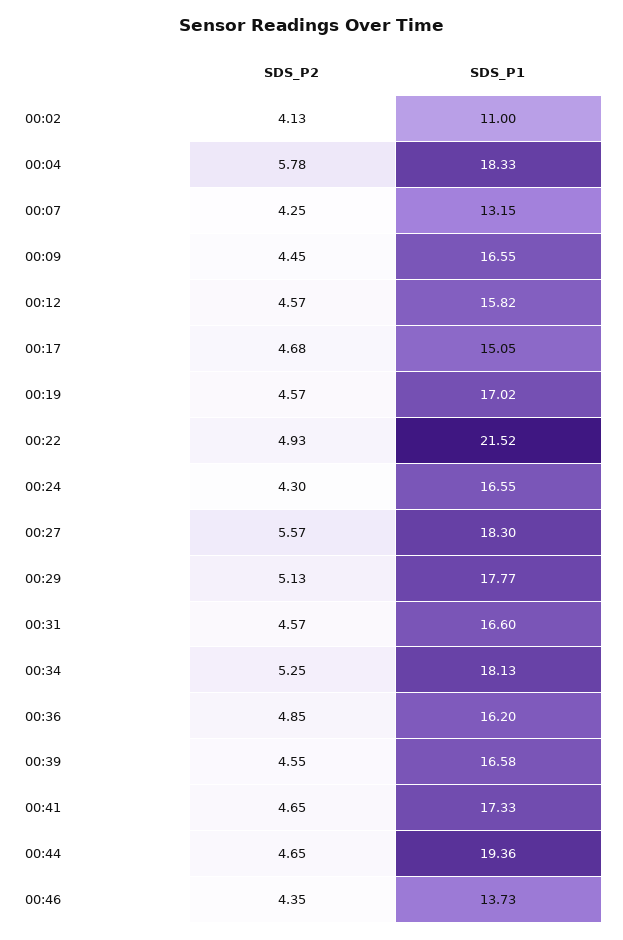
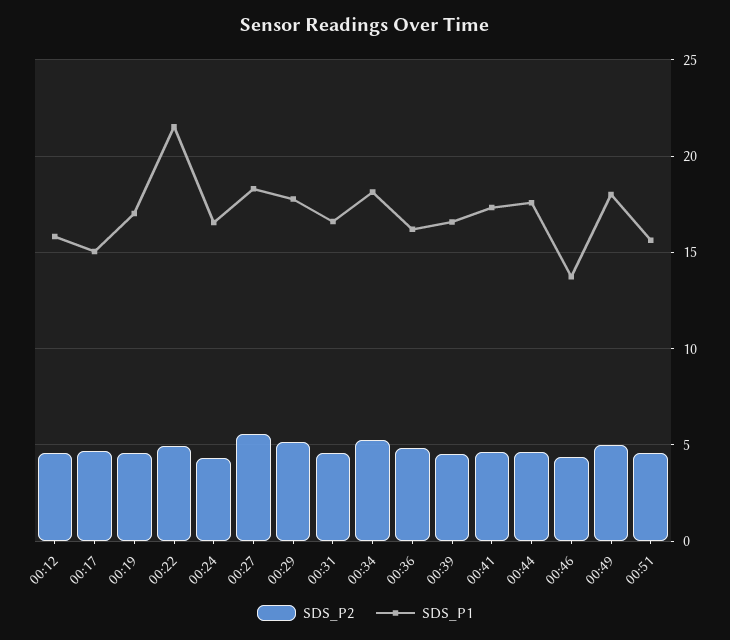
SDS_P2, 00:02: 4.13 -> none
SDS_P1, 00:02: 11 -> none
SDS_P2, 00:04: 5.78 -> none
SDS_P1, 00:04: 18.33 -> none
SDS_P2, 00:07: 4.25 -> none
SDS_P1, 00:07: 13.15 -> none
SDS_P2, 00:09: 4.45 -> none
SDS_P1, 00:09: 16.55 -> none
SDS_P1, 00:44: 19.36 -> 17.5
SDS_P2, 00:49: none -> 5
SDS_P1, 00:49: none -> 18
SDS_P2, 00:51: none -> 4.5
SDS_P1, 00:51: none -> 15.5

